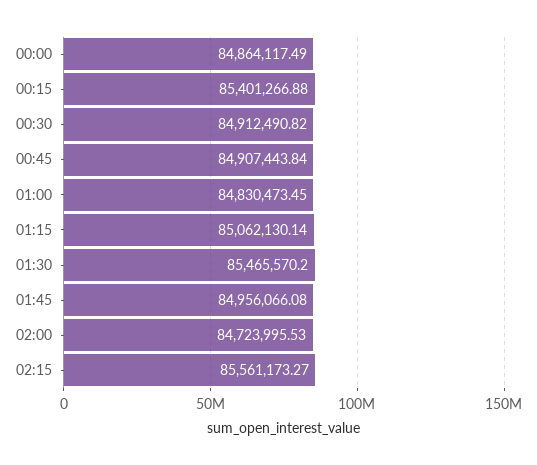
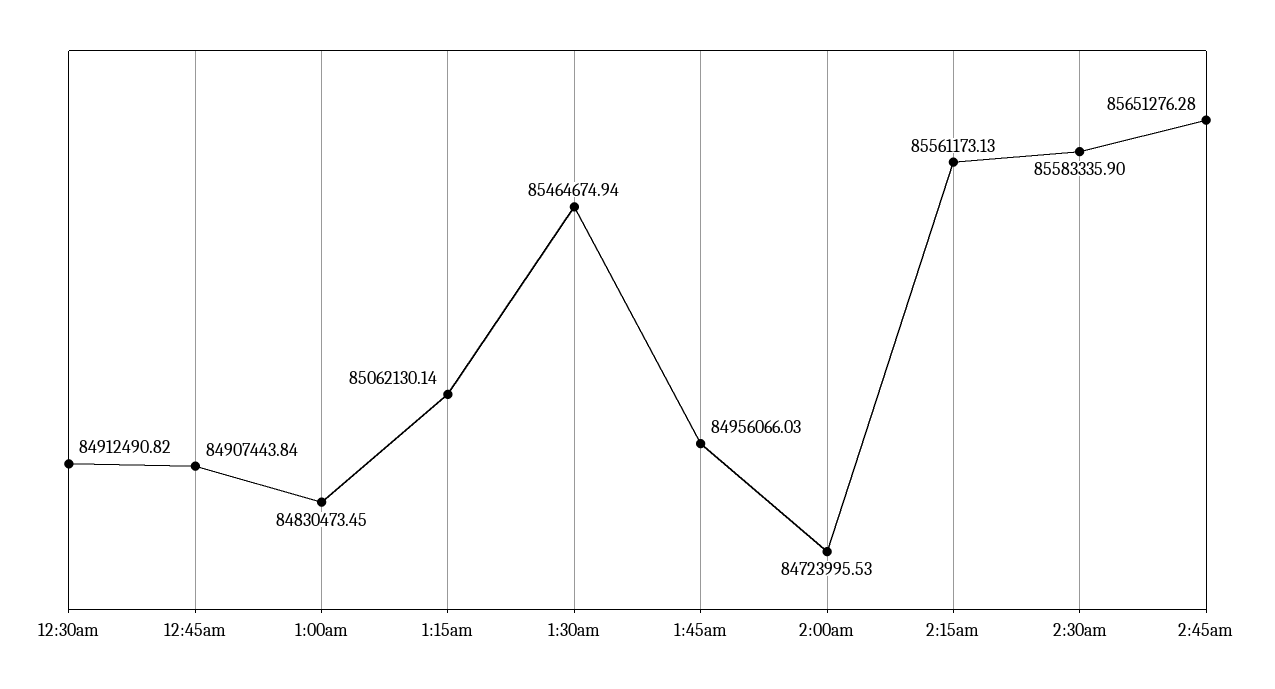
00:00: 84864117.49 -> none
00:15: 85401266.88 -> none
01:30: 85465570.2 -> 85464674.94
01:45: 84956066.08 -> 84956066.03
02:15: 85561173.27 -> 85561173.13
2:30am: none -> 85583335.9
2:45am: none -> 85651276.28

